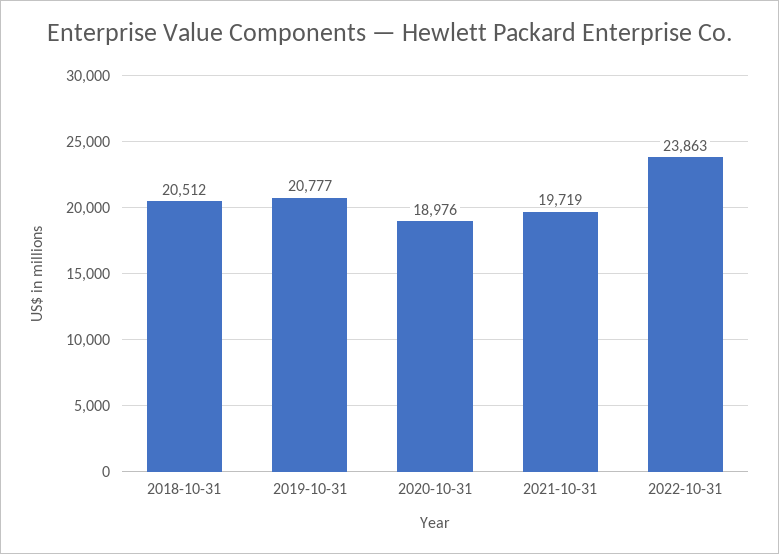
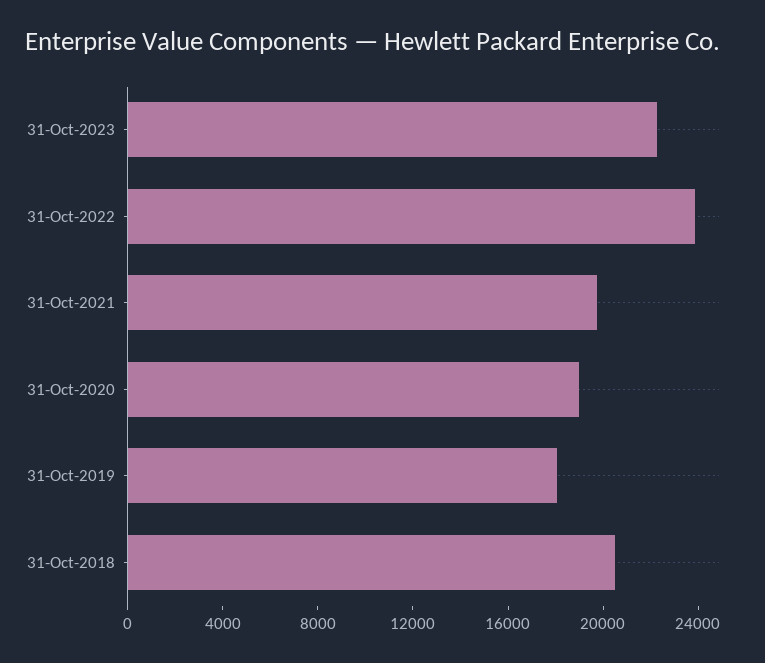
2019-10-31: 20777 -> 18000
31-Oct-2023: none -> 22000

